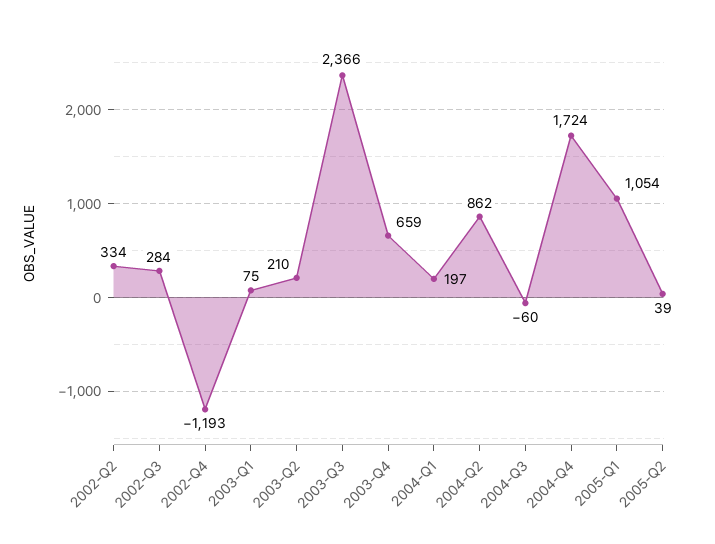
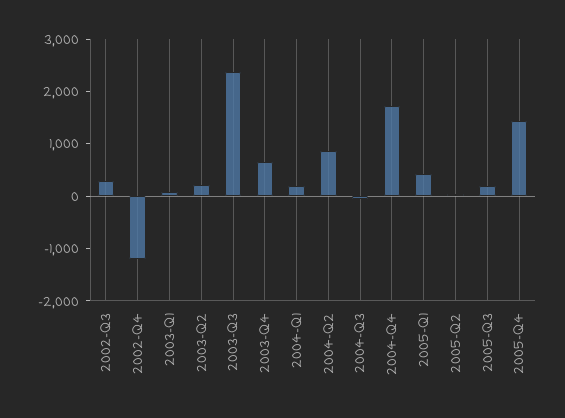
2002-Q2: 334 -> none
2005-Q1: 1054 -> 400
2005-Q3: none -> 200
2005-Q4: none -> 1400

